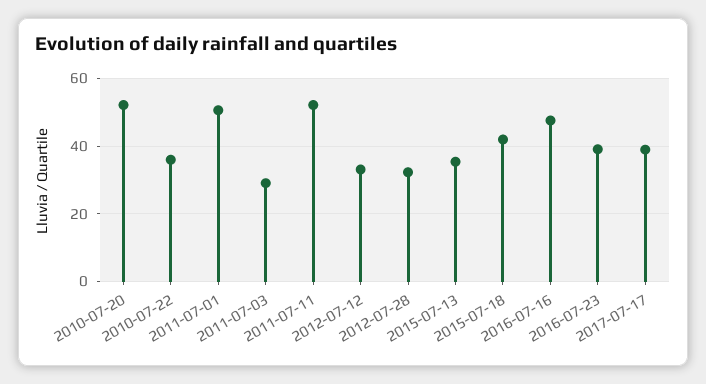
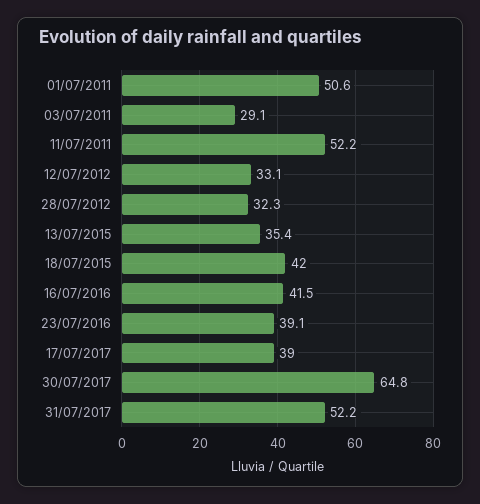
2010-07-20: 52 -> none
2010-07-22: 36 -> none
2016-07-16: 48 -> 41.5
30/07/2017: none -> 64.8
31/07/2017: none -> 52.2

